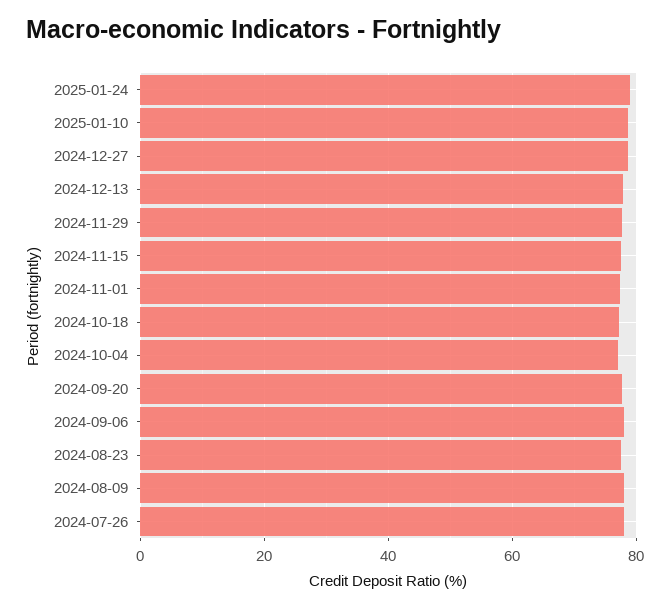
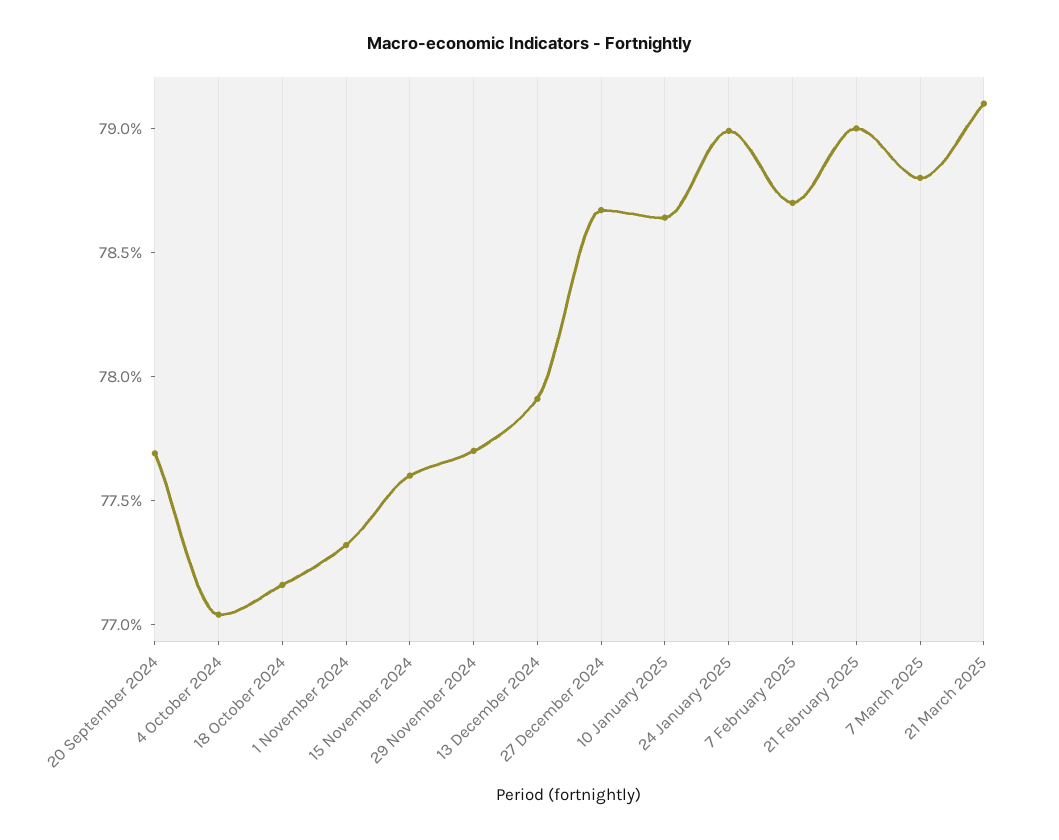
2024-09-06: 78 -> none
2024-08-23: 78 -> none
2024-08-09: 78 -> none
2024-07-26: 78 -> none
7 February 2025: none -> 78.7
21 February 2025: none -> 79
7 March 2025: none -> 78.8
21 March 2025: none -> 79.1

